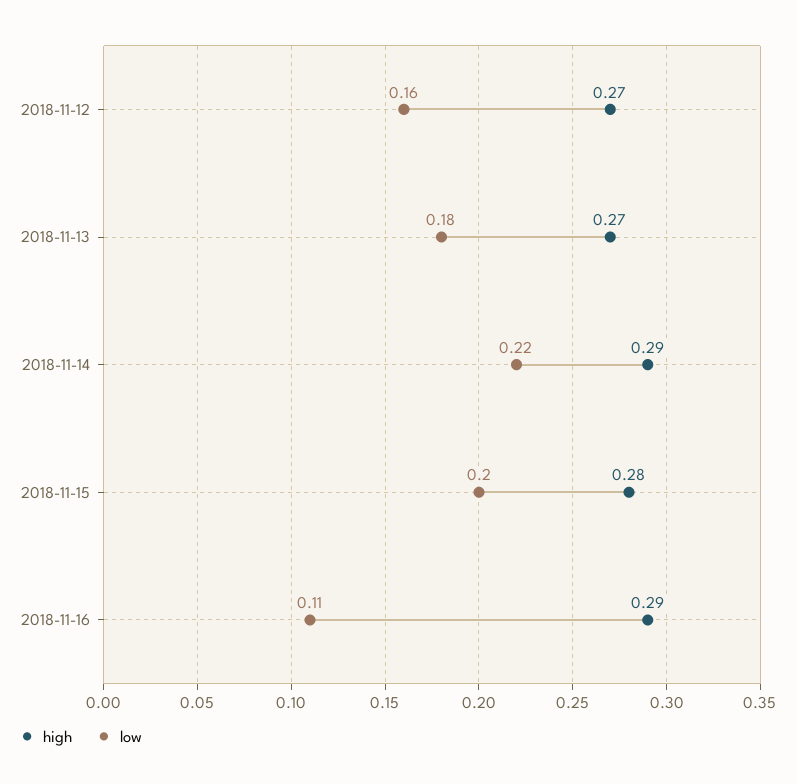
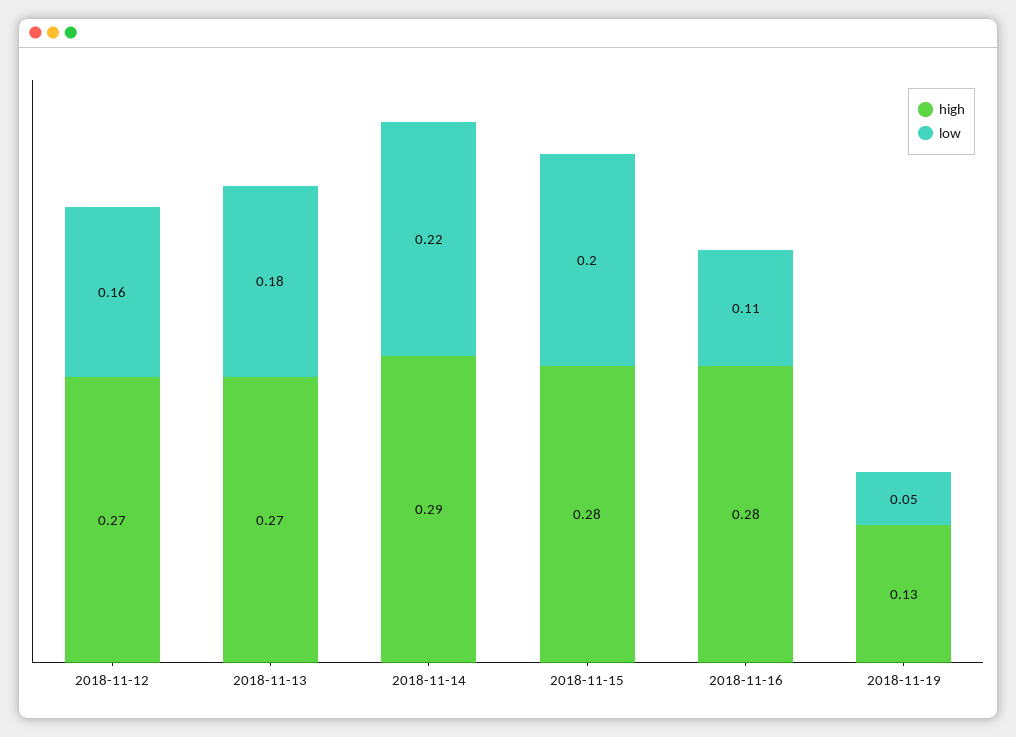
high, 2018-11-16: 0.29 -> 0.28
high, 2018-11-19: none -> 0.13
low, 2018-11-19: none -> 0.05

